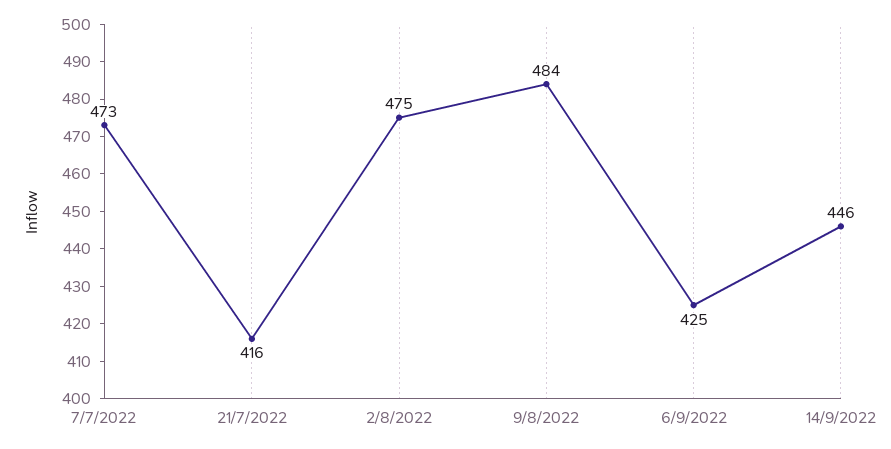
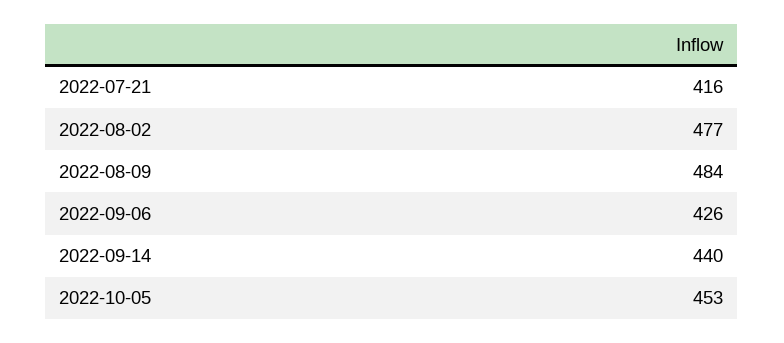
7/7/2022: 473 -> none
2/8/2022: 475 -> 477
6/9/2022: 425 -> 426
14/9/2022: 446 -> 440
2022-10-05: none -> 453

